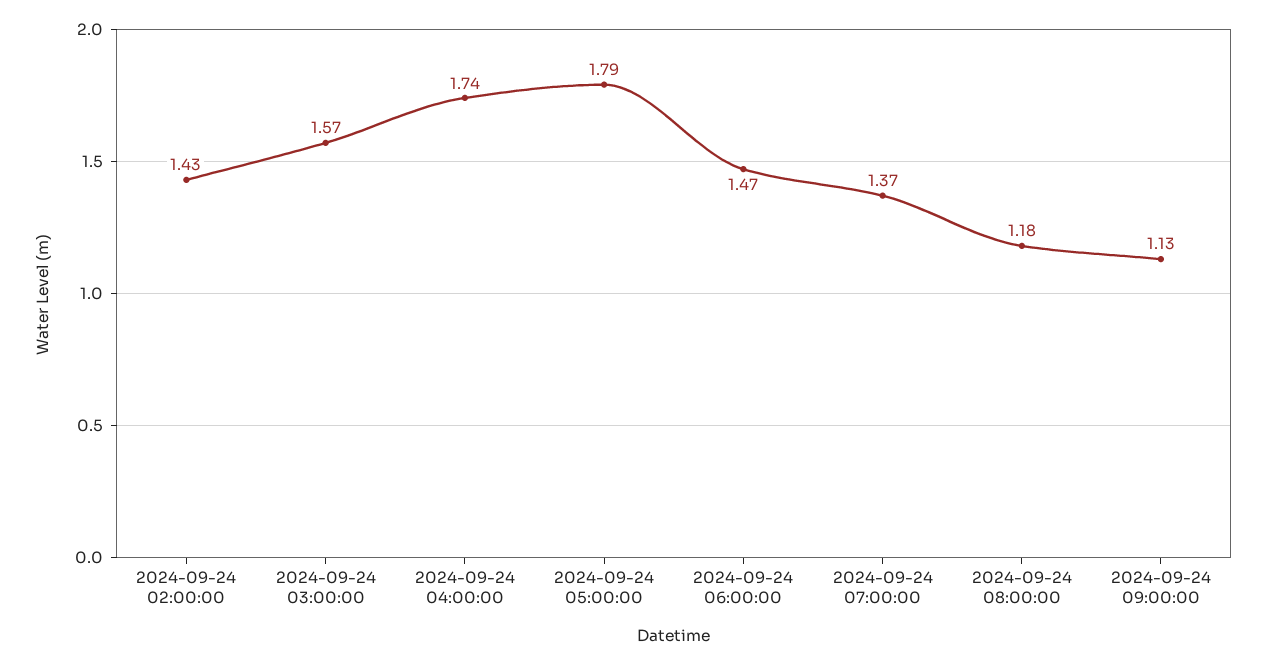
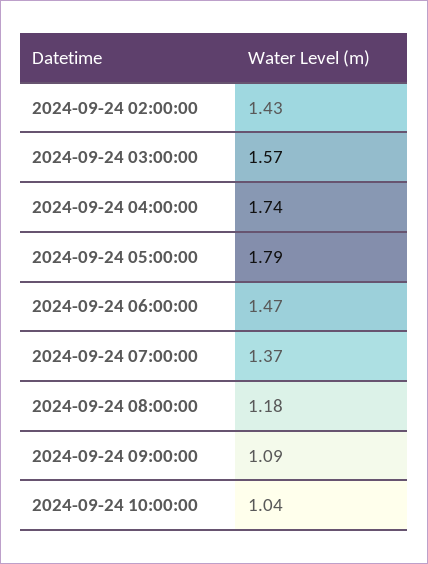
2024-09-24 09:00:00: 1.13 -> 1.09
2024-09-24 10:00:00: none -> 1.04

